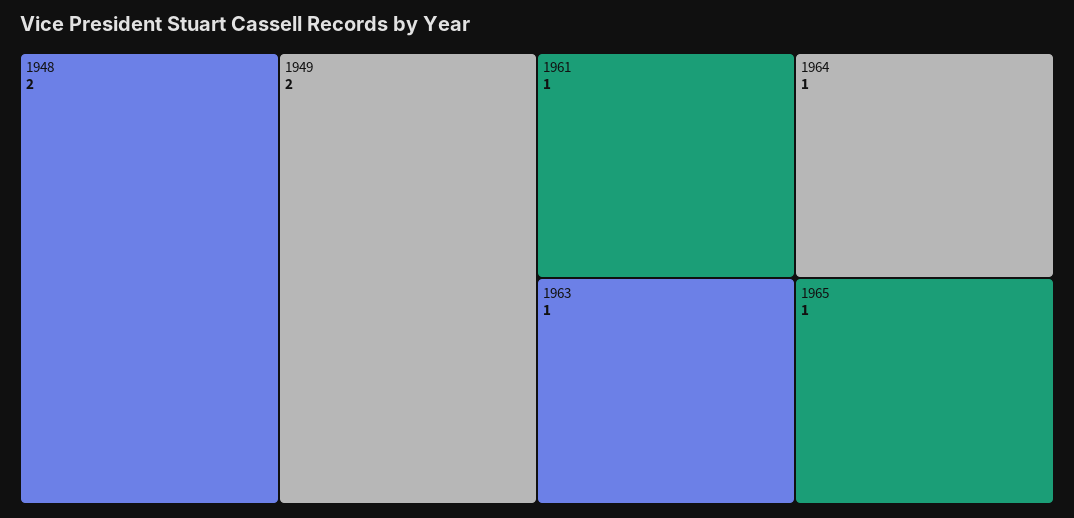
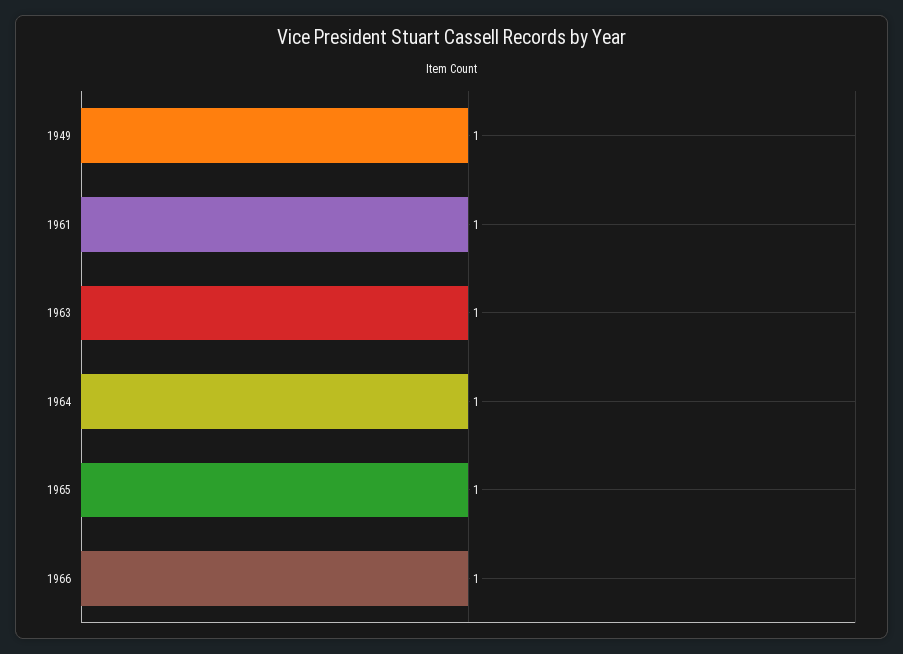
1948: 2 -> none
1949: 2 -> 1
1966: none -> 1

